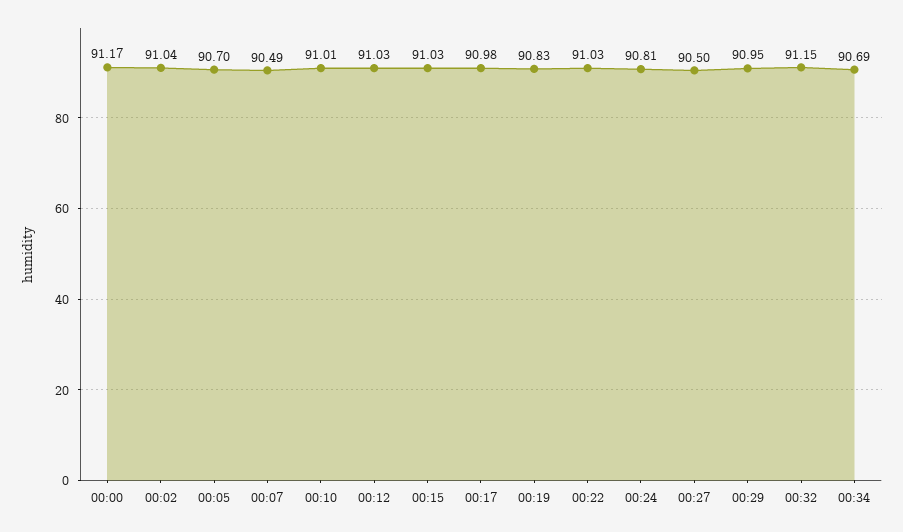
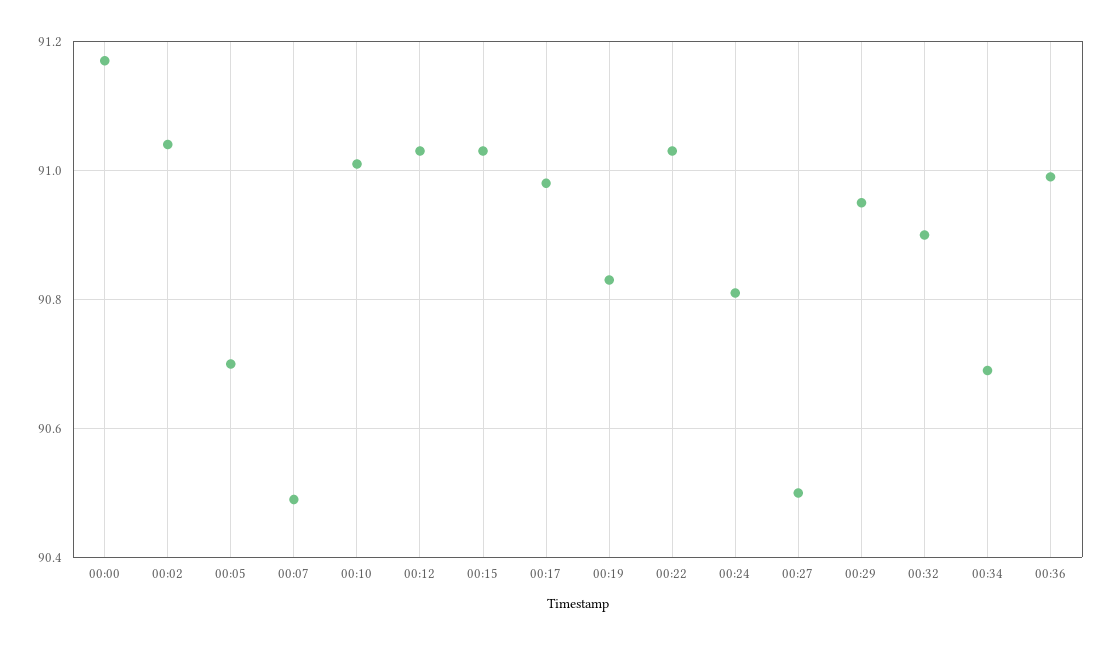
00:32: 91.15 -> 90.9
00:36: none -> 91

